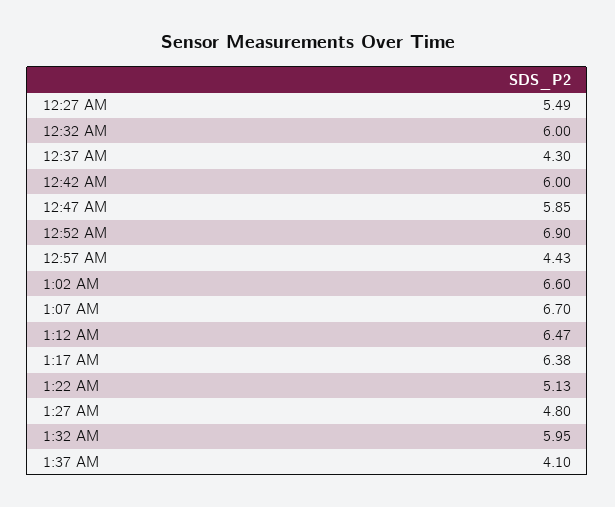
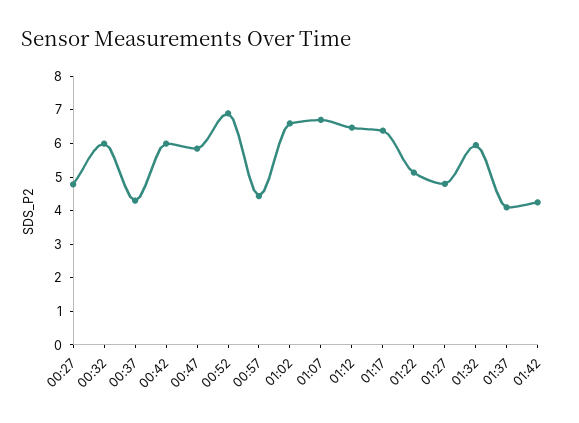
12:27 AM: 5.49 -> 4.75
01:42: none -> 4.25

